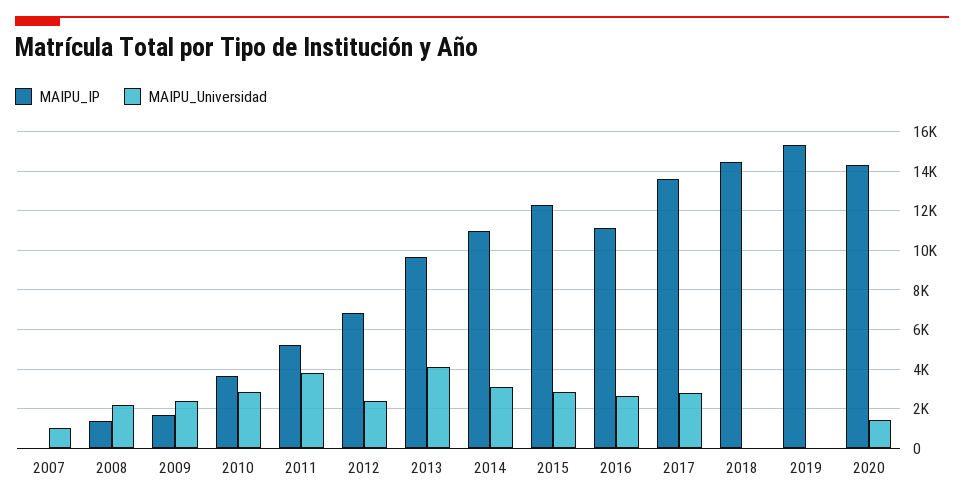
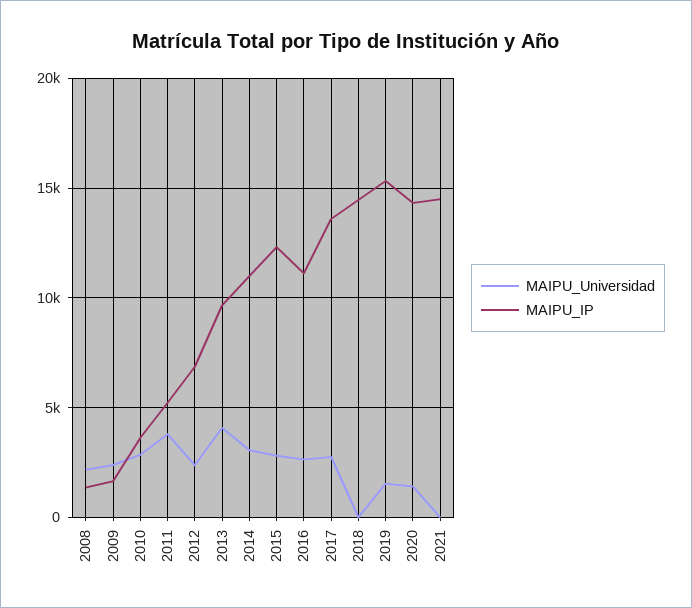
MAIPU_IP, 2007: 0 -> none
MAIPU_Universidad, 2007: 1000 -> none
MAIPU_Universidad, 2019: 0 -> 1500
MAIPU_Universidad, 2021: none -> 0
MAIPU_IP, 2021: none -> 14500

